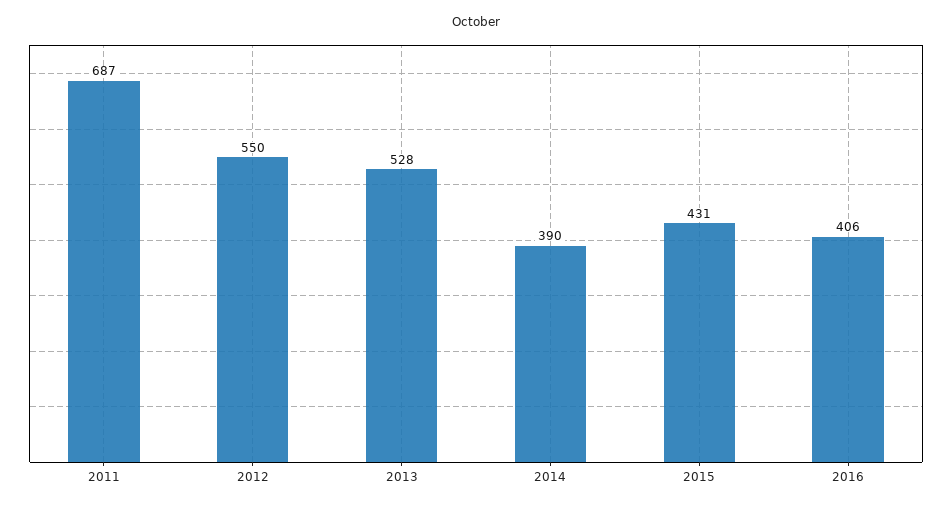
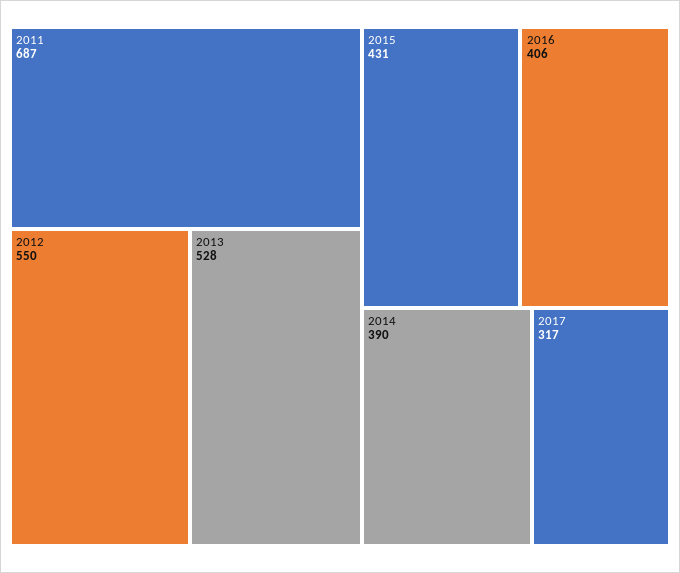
2017: none -> 317

